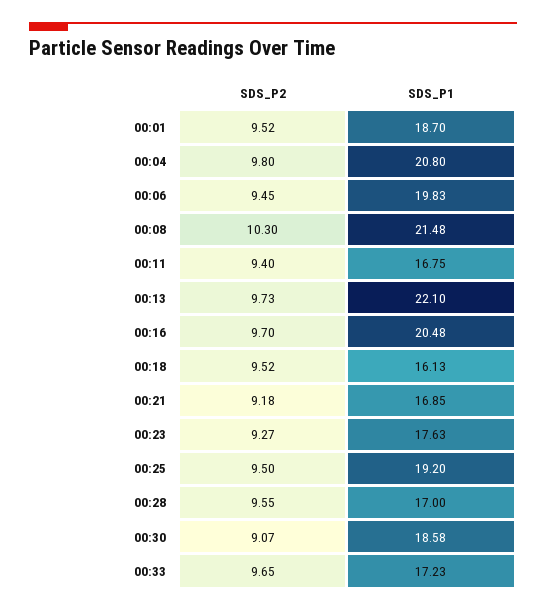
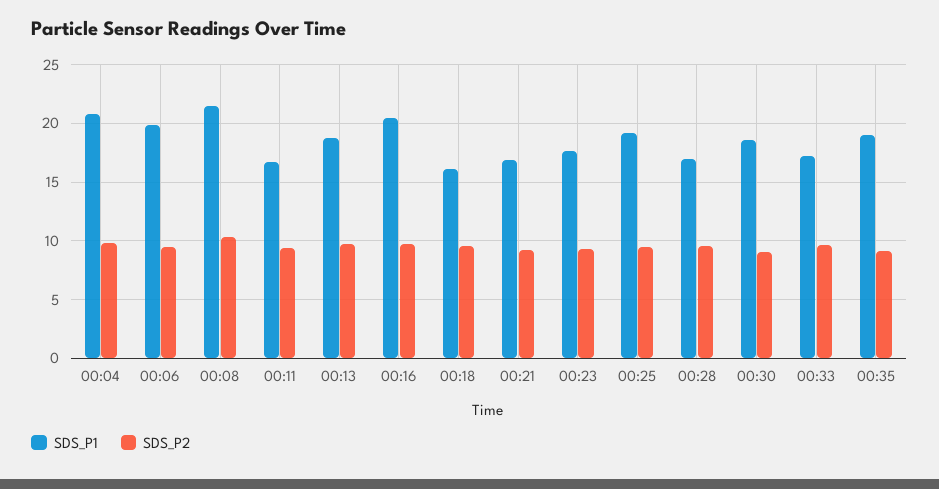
SDS_P2, 00:01: 9.52 -> none
SDS_P1, 00:01: 18.7 -> none
SDS_P1, 00:13: 22.1 -> 19
SDS_P1, 00:35: none -> 19
SDS_P2, 00:35: none -> 9

